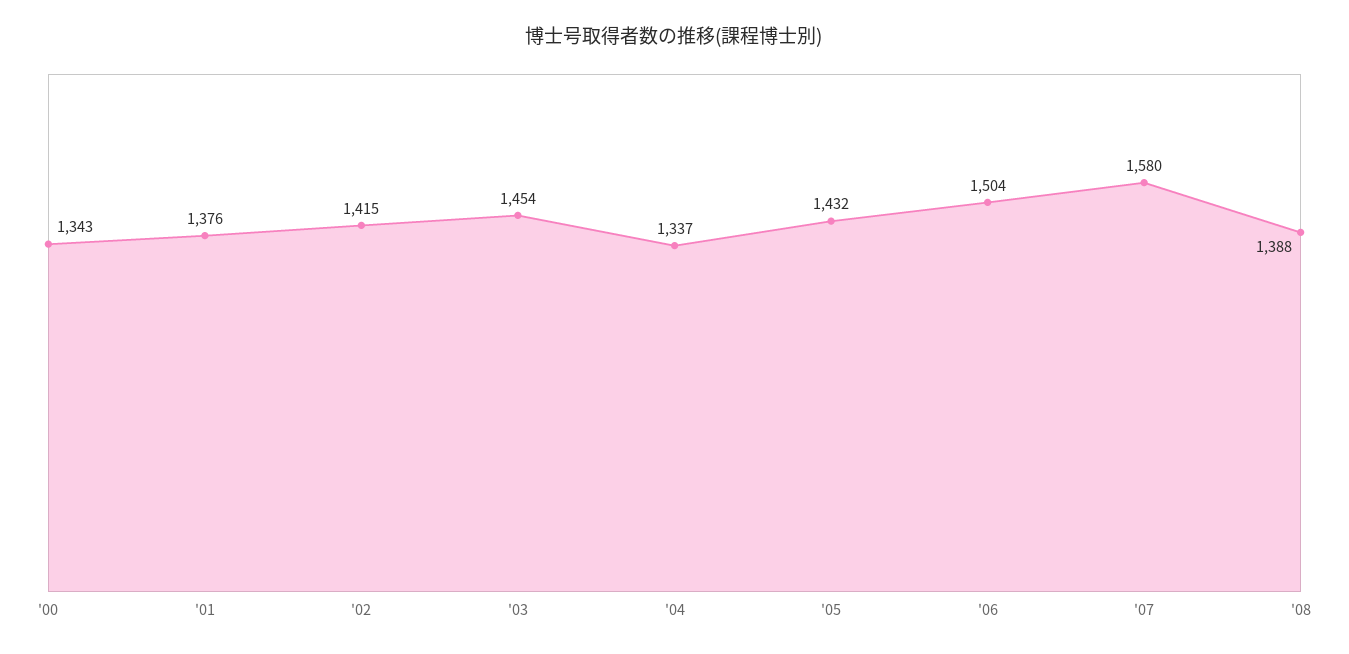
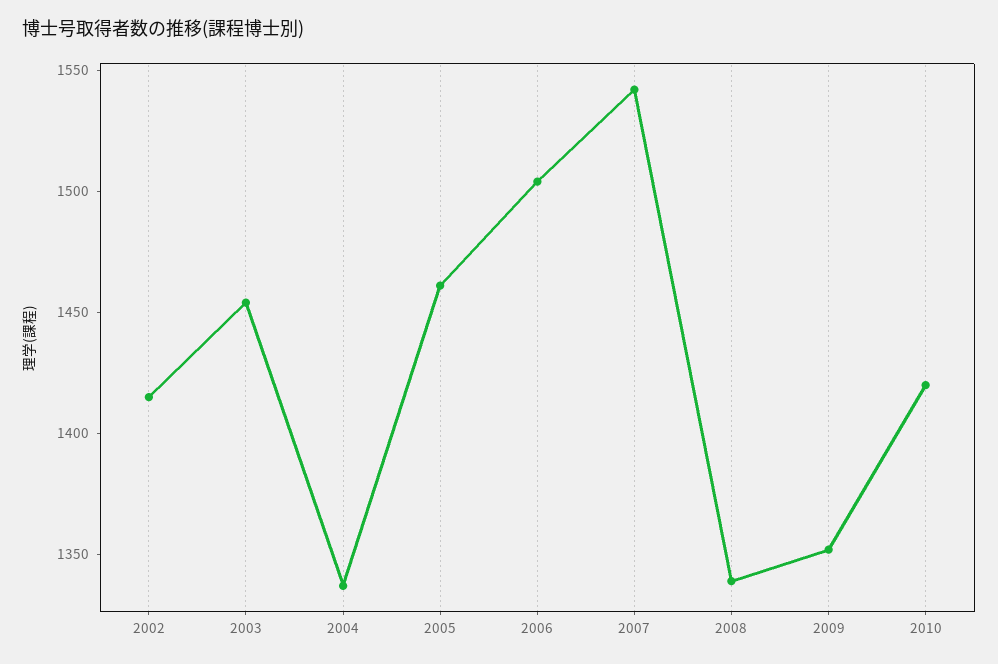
'00: 1343 -> none
'01: 1376 -> none
'05: 1432 -> 1460
'07: 1580 -> 1540
'08: 1388 -> 1340
2009: none -> 1350
2010: none -> 1420

